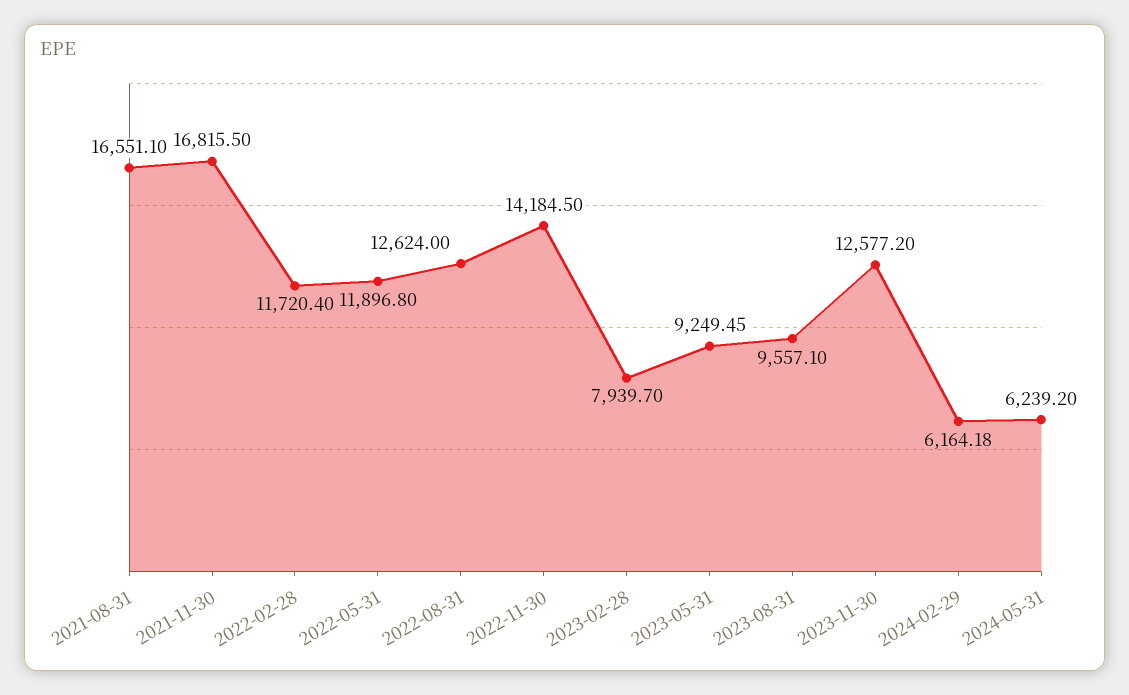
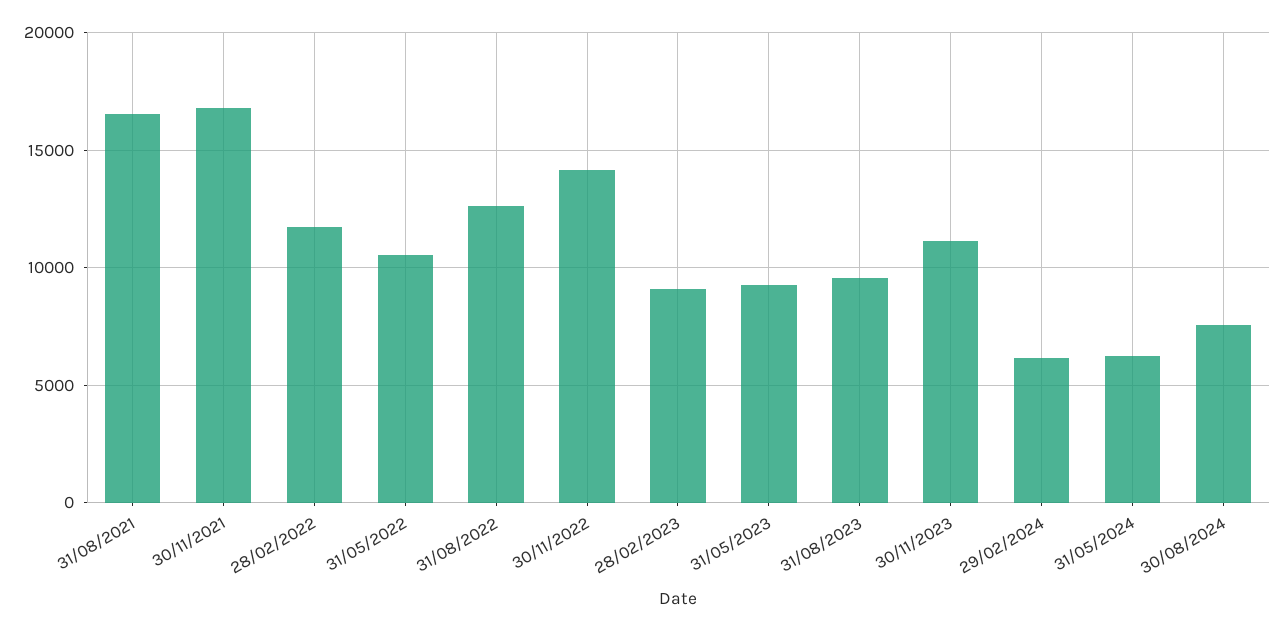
2022-05-31: 11896.8 -> 10500
2023-02-28: 7939.7 -> 9000
2023-11-30: 12577.2 -> 11000
30/08/2024: none -> 7500

